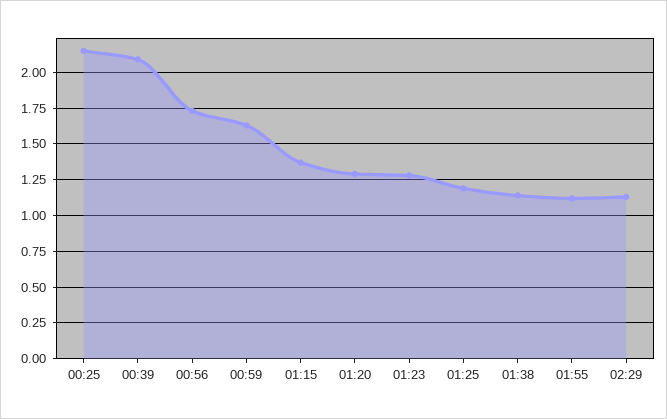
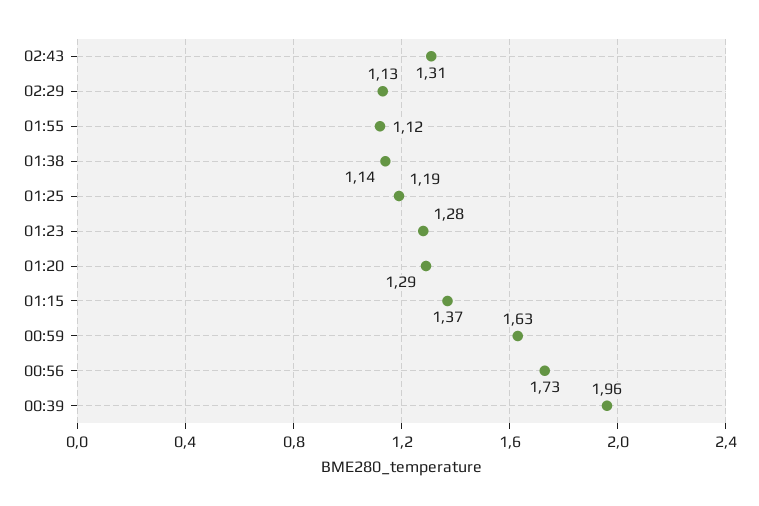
00:25: 2.15 -> none
00:39: 2.1 -> 1.96
02:43: none -> 1.31

